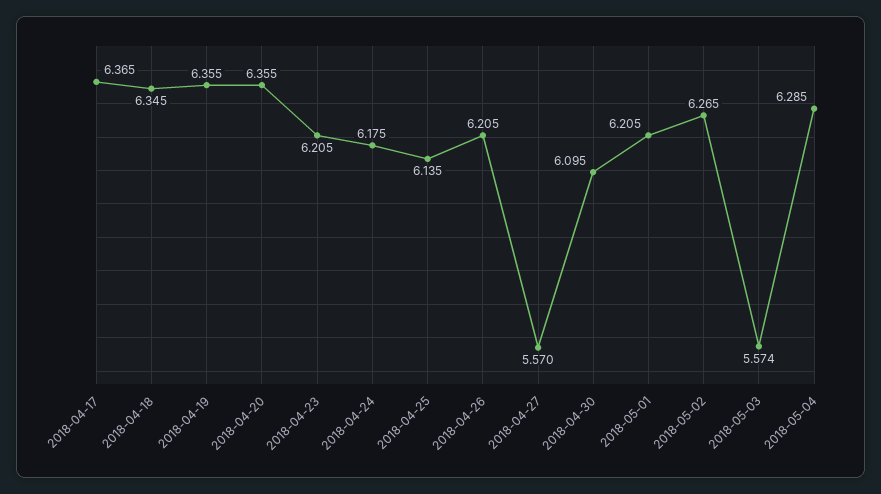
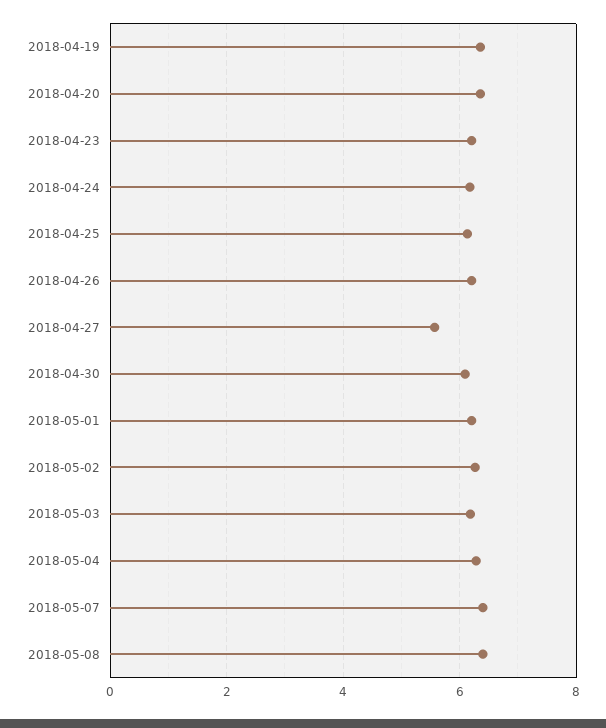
2018-04-17: 6.365 -> none
2018-04-18: 6.345 -> none
2018-05-03: 5.574 -> 6.2
2018-05-07: none -> 6.4
2018-05-08: none -> 6.4

